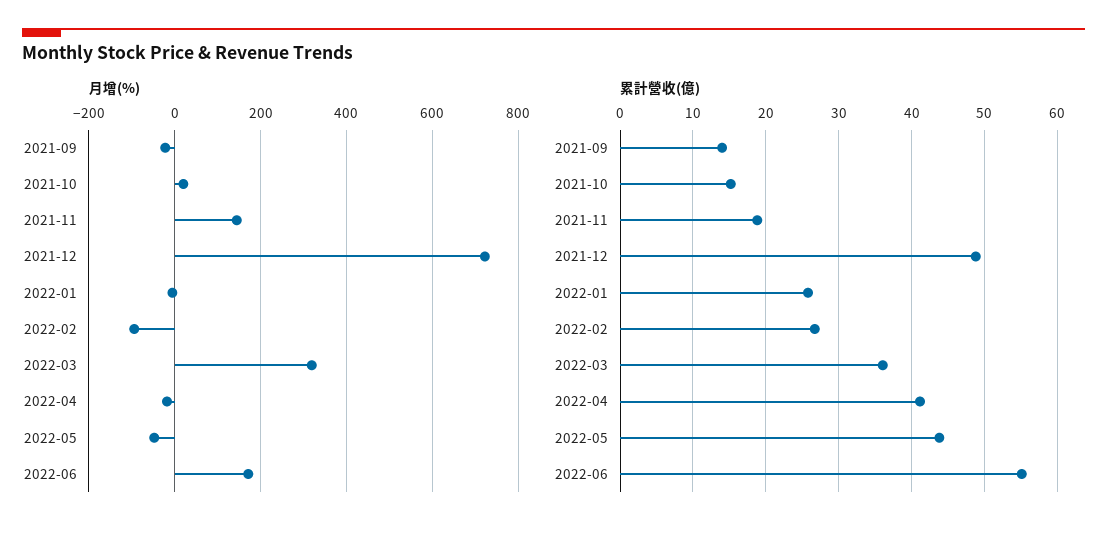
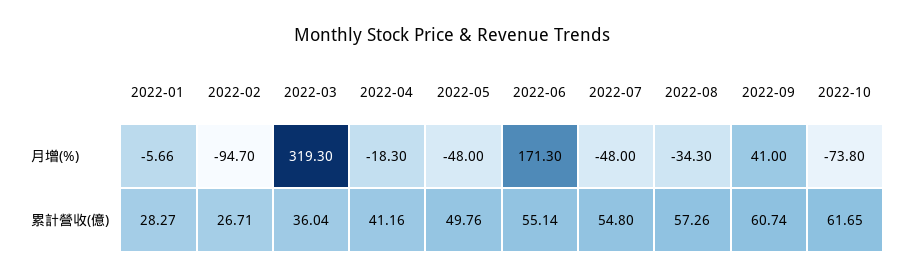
月增(%), 2021-09: -20 -> none
月增(%), 2021-10: 20 -> none
月增(%), 2021-11: 140 -> none
月增(%), 2021-12: 720 -> none
累計營收(億), 2021-09: 14 -> none
累計營收(億), 2021-10: 15 -> none
累計營收(億), 2021-11: 19 -> none
累計營收(億), 2021-12: 49 -> none
累計營收(億), 2022-01: 26 -> 28.27
累計營收(億), 2022-05: 44 -> 49.76
月增(%), 2022-07: none -> -48
月增(%), 2022-08: none -> -34.3
月增(%), 2022-09: none -> 41
月增(%), 2022-10: none -> -73.8
累計營收(億), 2022-07: none -> 54.8
累計營收(億), 2022-08: none -> 57.26
累計營收(億), 2022-09: none -> 60.74
累計營收(億), 2022-10: none -> 61.65

